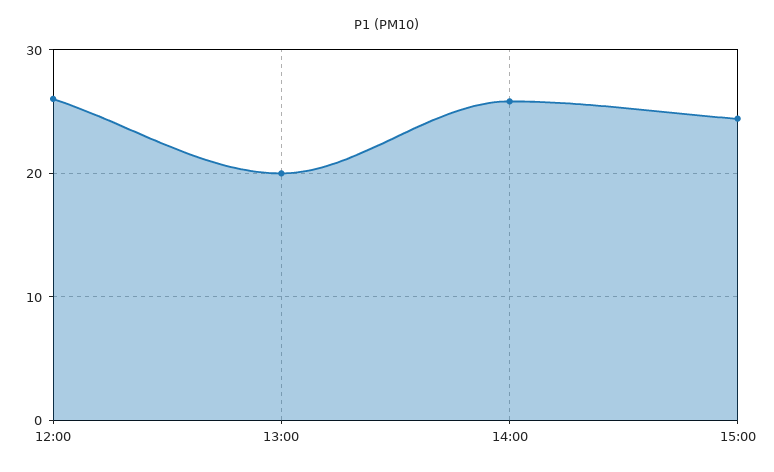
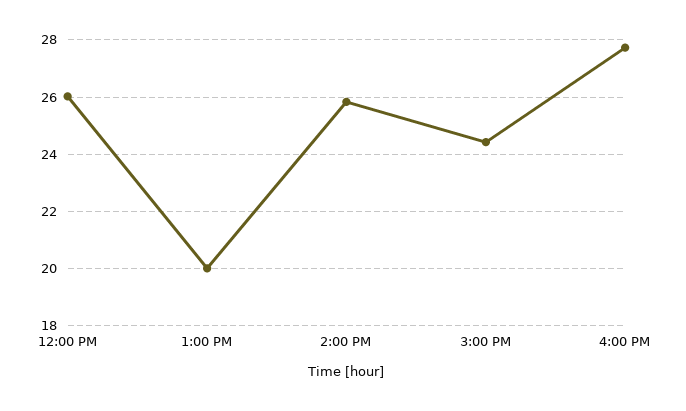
4:00 PM: none -> 27.75

